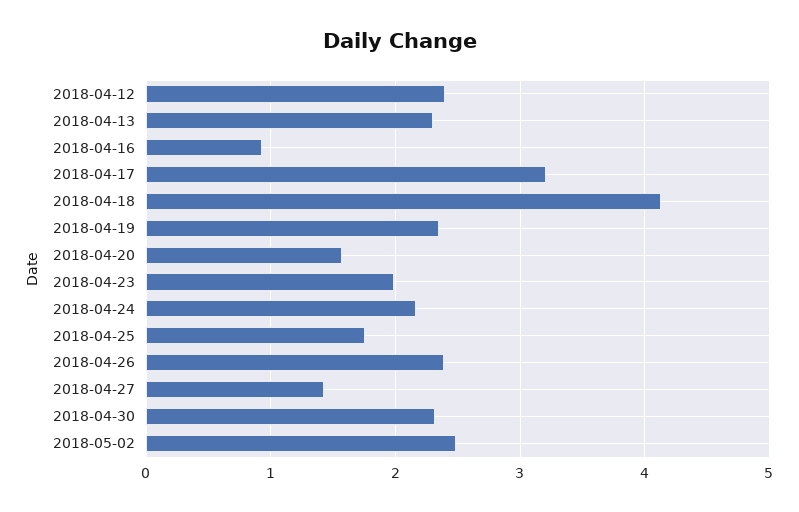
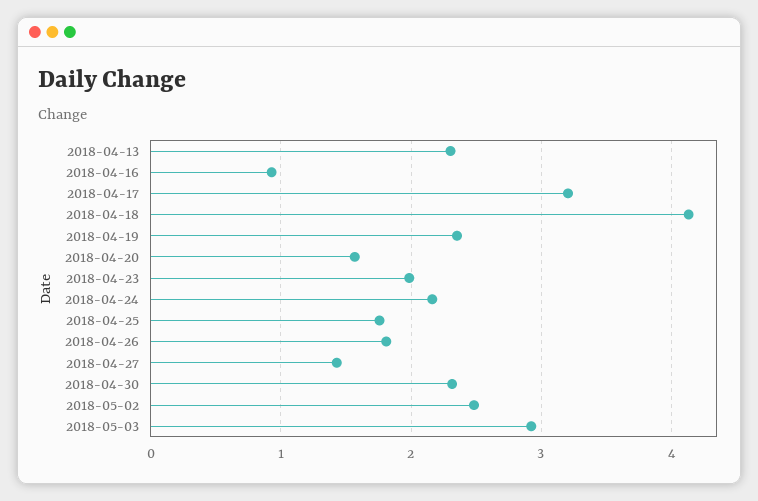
2018-04-12: 2.4 -> none
2018-04-26: 2.4 -> 1.8
2018-05-03: none -> 2.9

